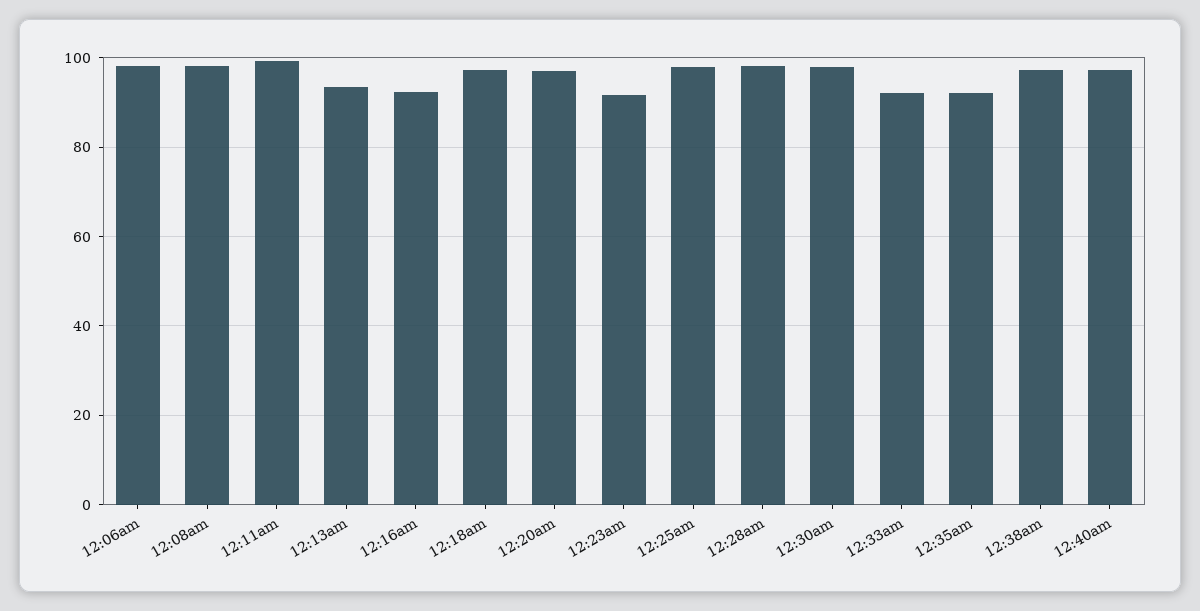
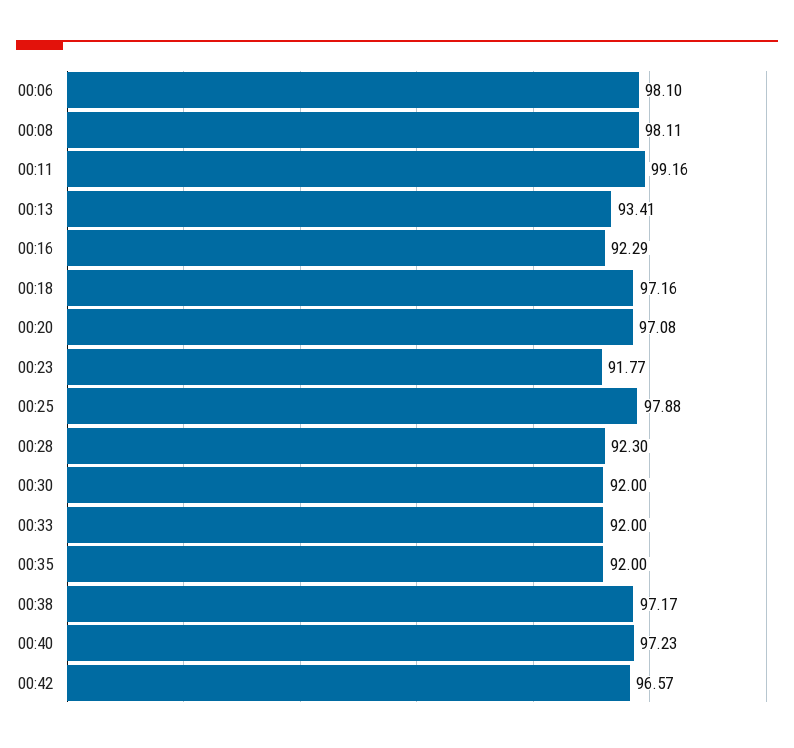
12:28am: 98 -> 92.3
12:30am: 98 -> 92
00:42: none -> 96.57

